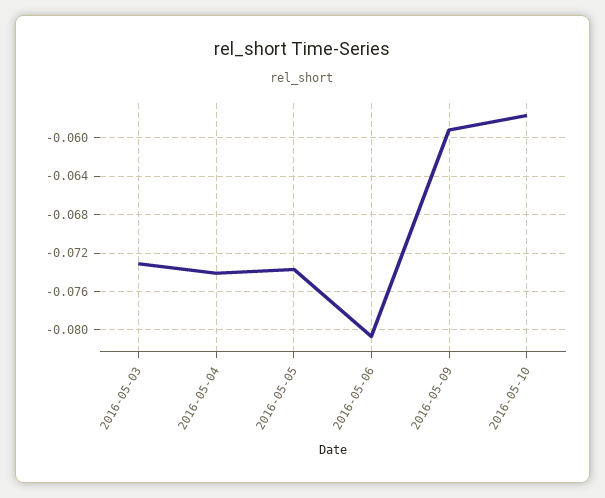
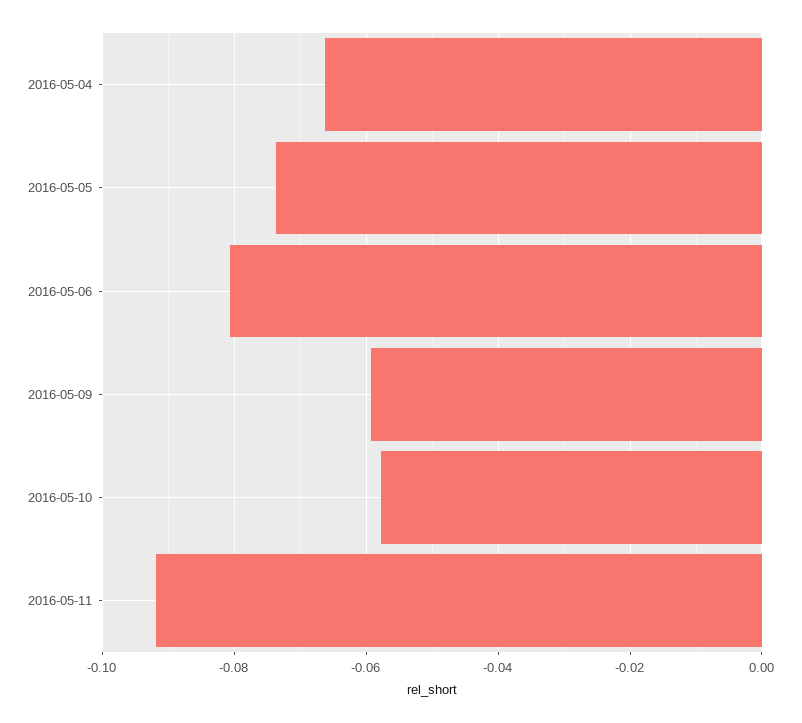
2016-05-03: -0.073 -> none
2016-05-04: -0.074 -> -0.066
2016-05-11: none -> -0.092

